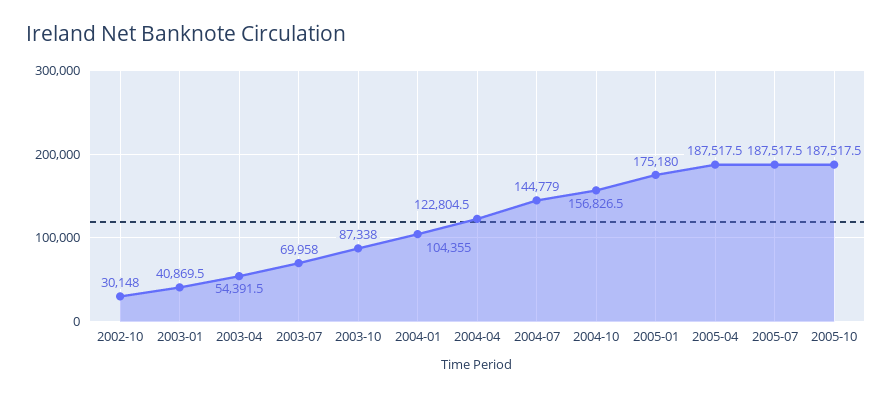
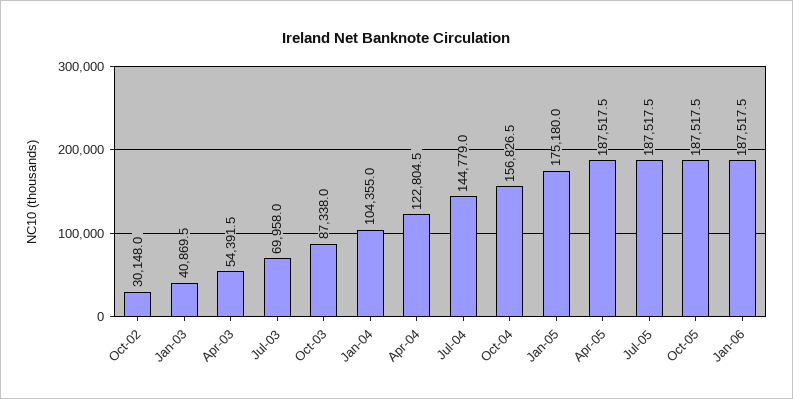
Jan-06: none -> 187517.5

